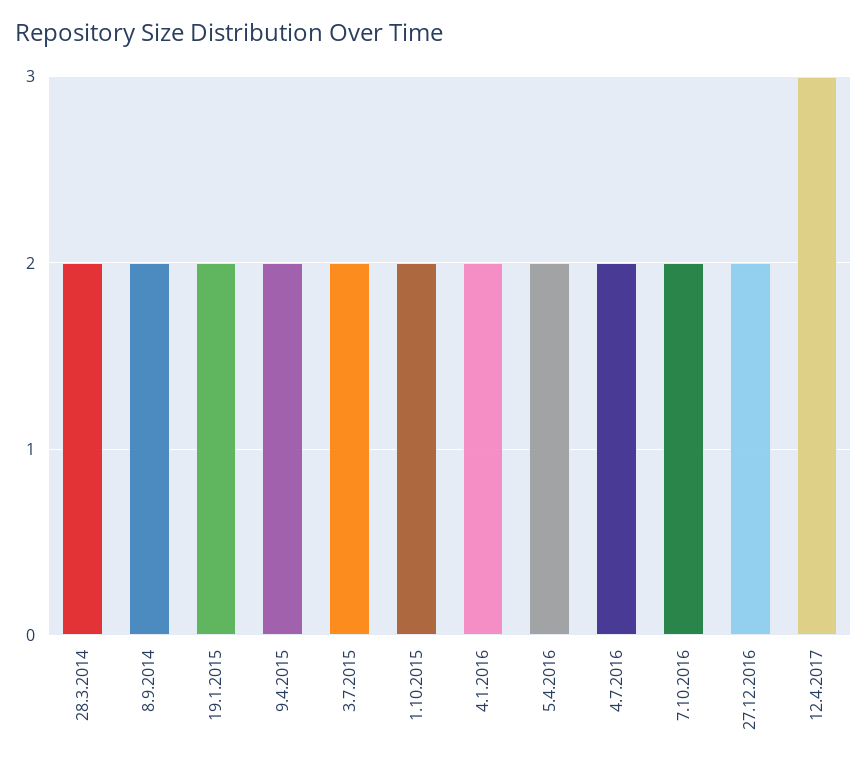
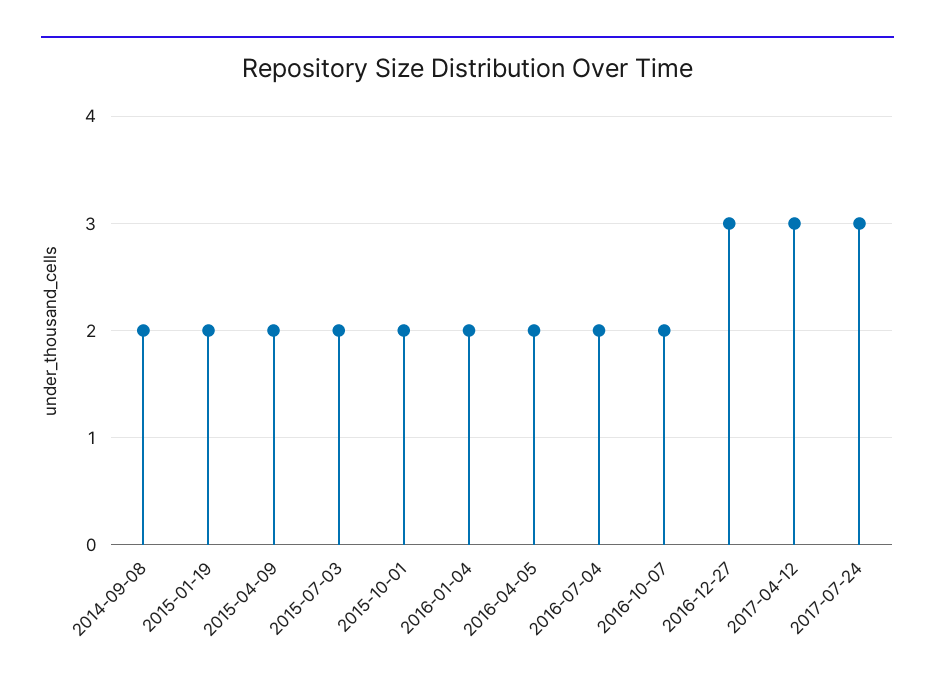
28.3.2014: 2 -> none
27.12.2016: 2 -> 3
2017-07-24: none -> 3

